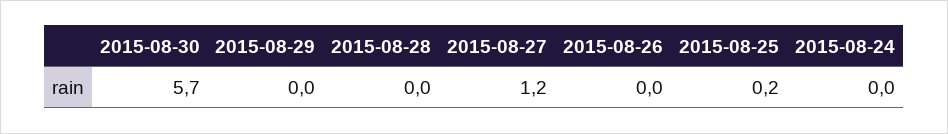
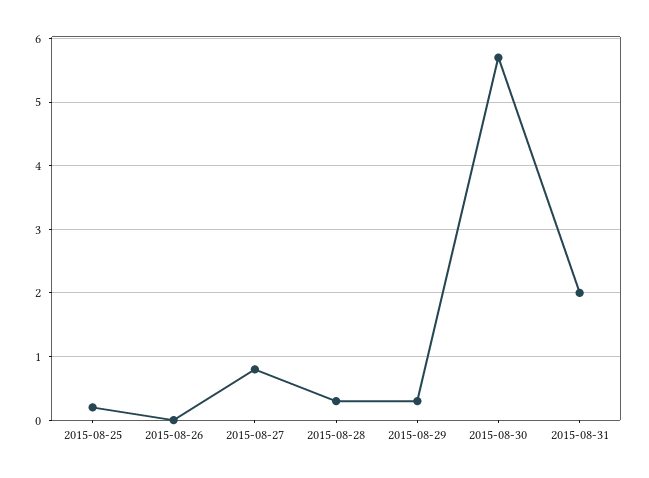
2015-08-29: 0 -> 0.3
2015-08-28: 0 -> 0.3
2015-08-27: 1.2 -> 0.8
2015-08-24: 0 -> none
2015-08-31: none -> 2

